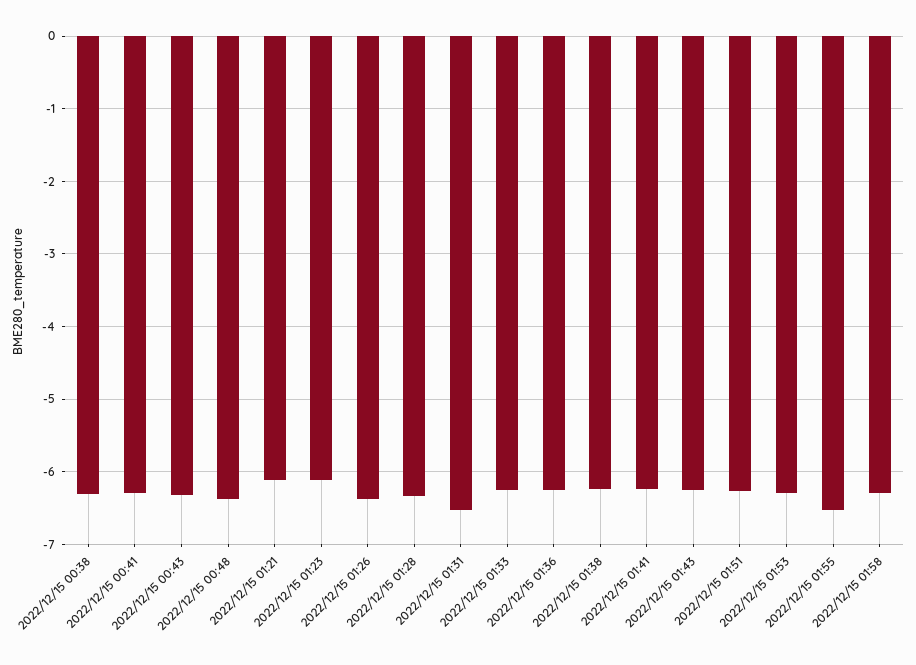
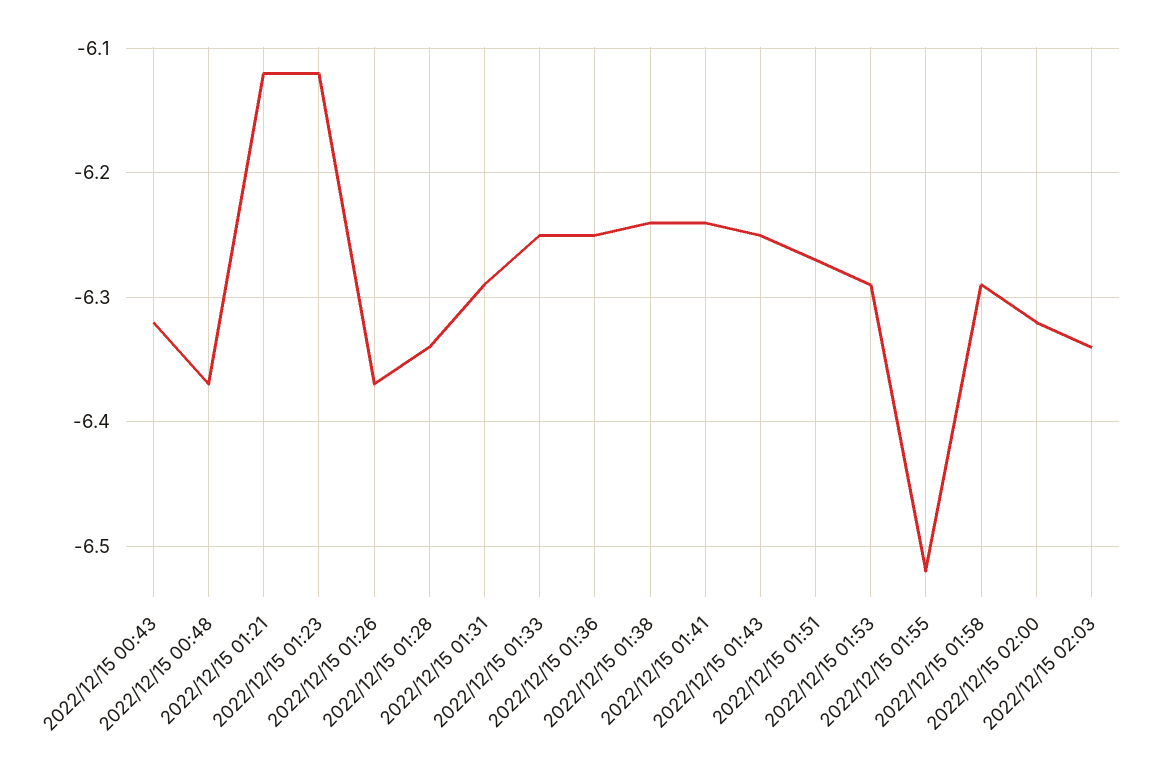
2022/12/15 00:38: -6.3 -> none
2022/12/15 00:41: -6.3 -> none
2022/12/15 01:31: -6.5 -> -6.29
2022/12/15 02:00: none -> -6.32
2022/12/15 02:03: none -> -6.34

